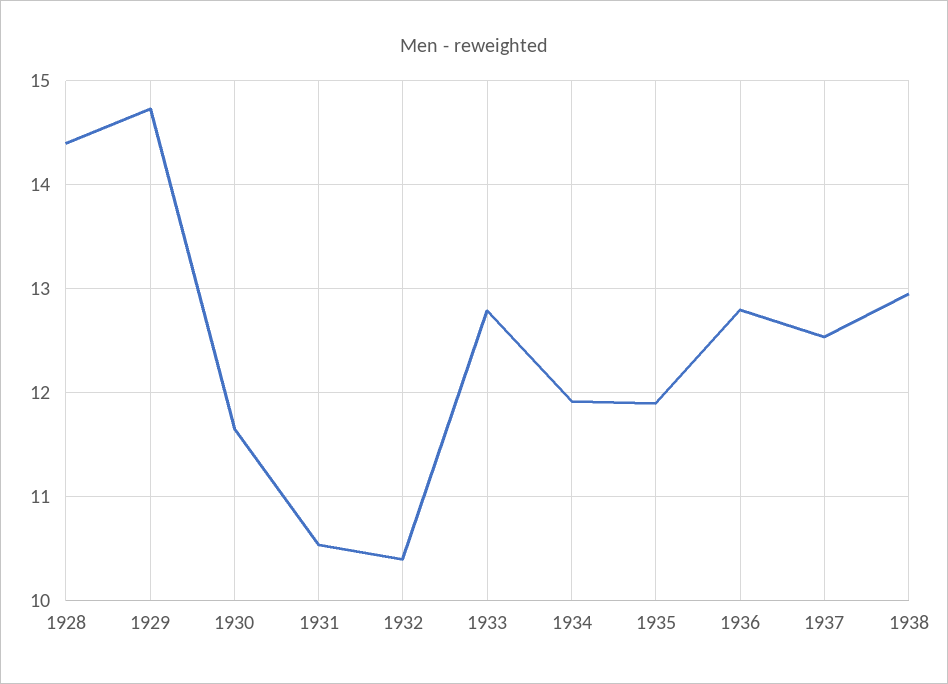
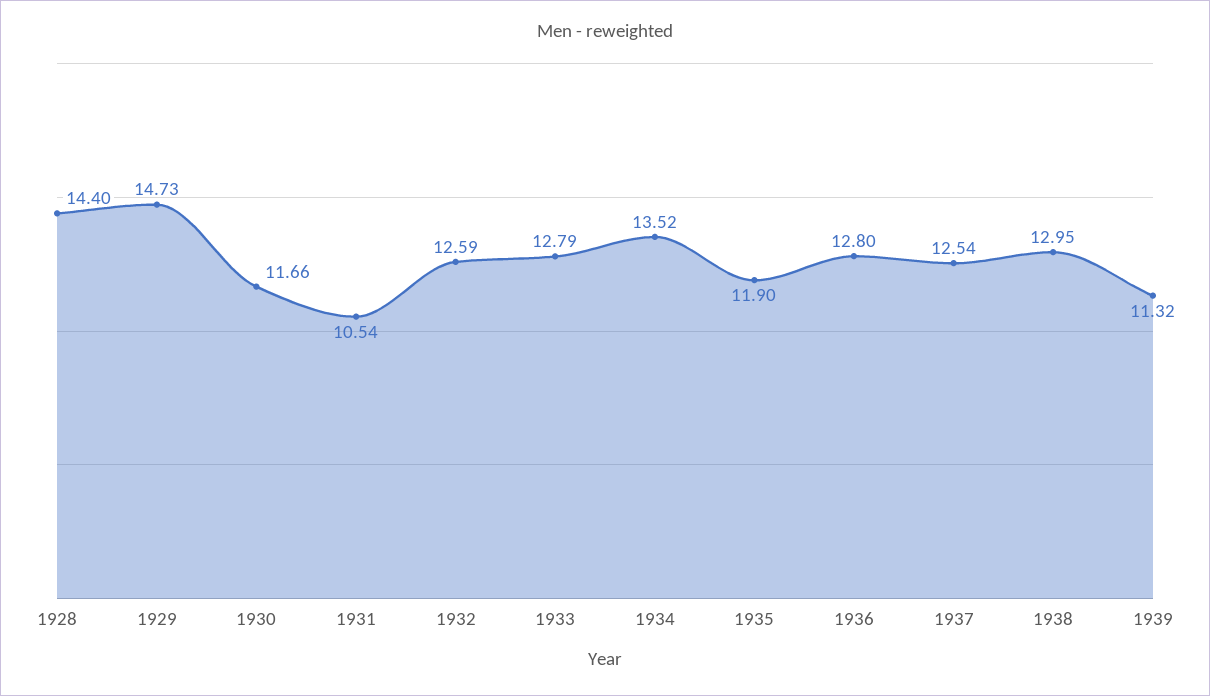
1932: 10.4 -> 12.59
1934: 11.9 -> 13.52
1939: none -> 11.32

